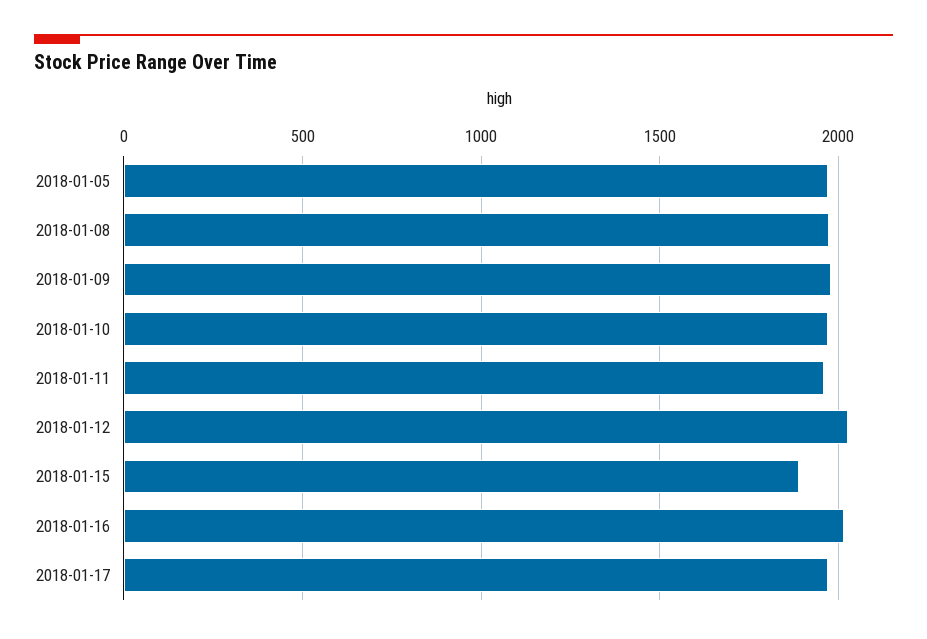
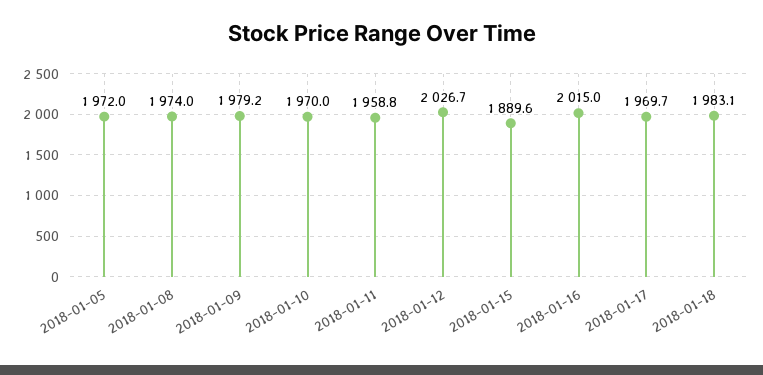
2018-01-18: none -> 1983.1

